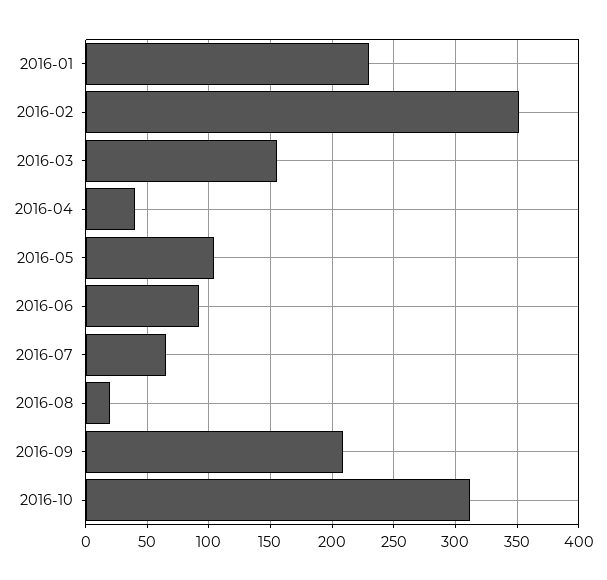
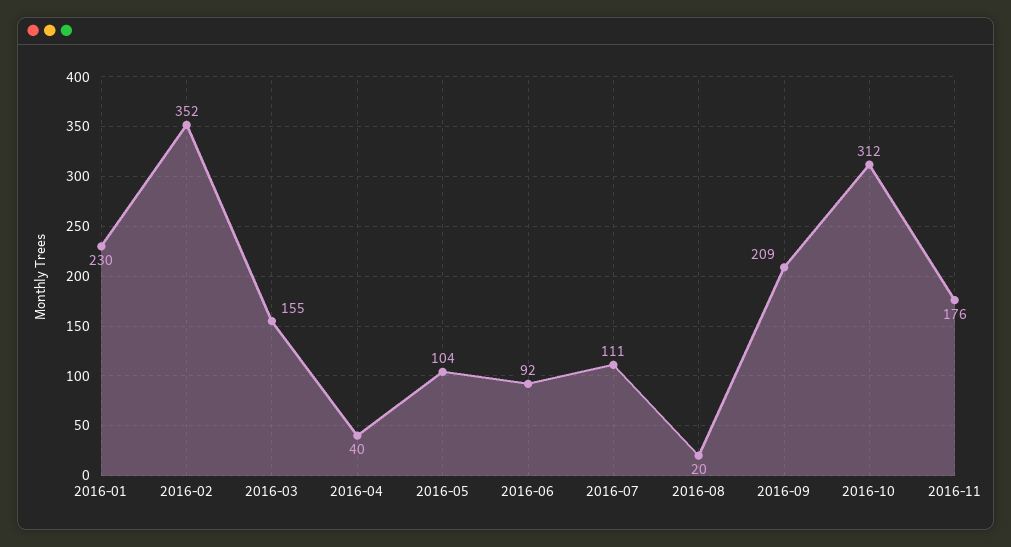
2016-07: 65 -> 111
2016-11: none -> 176

